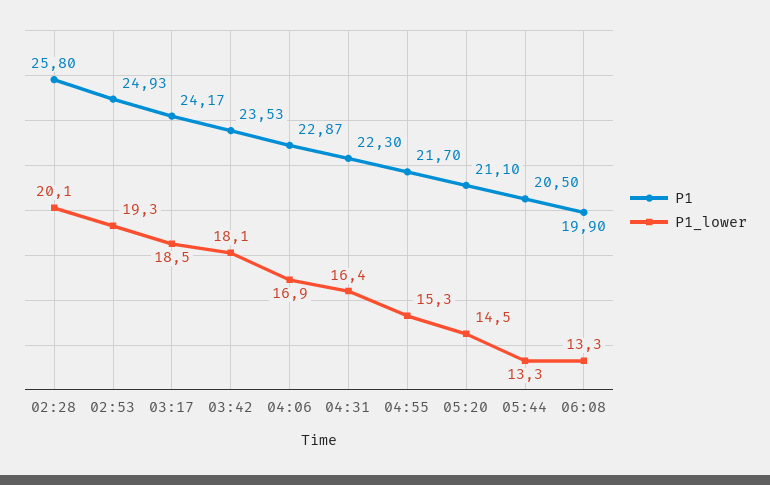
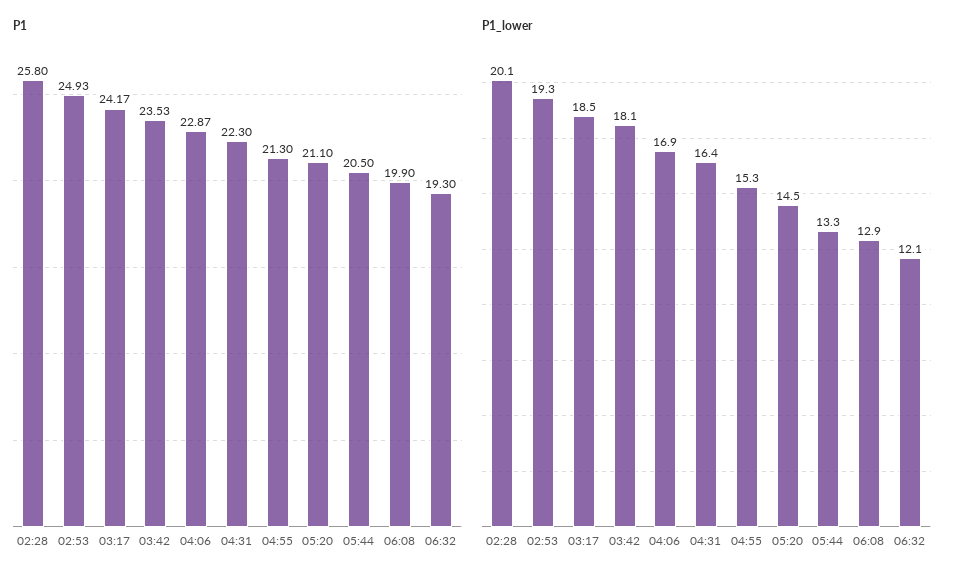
P1, 04:55: 21.7 -> 21.3
P1_lower, 06:08: 13.3 -> 12.9
P1, 06:32: none -> 19.3
P1_lower, 06:32: none -> 12.1

